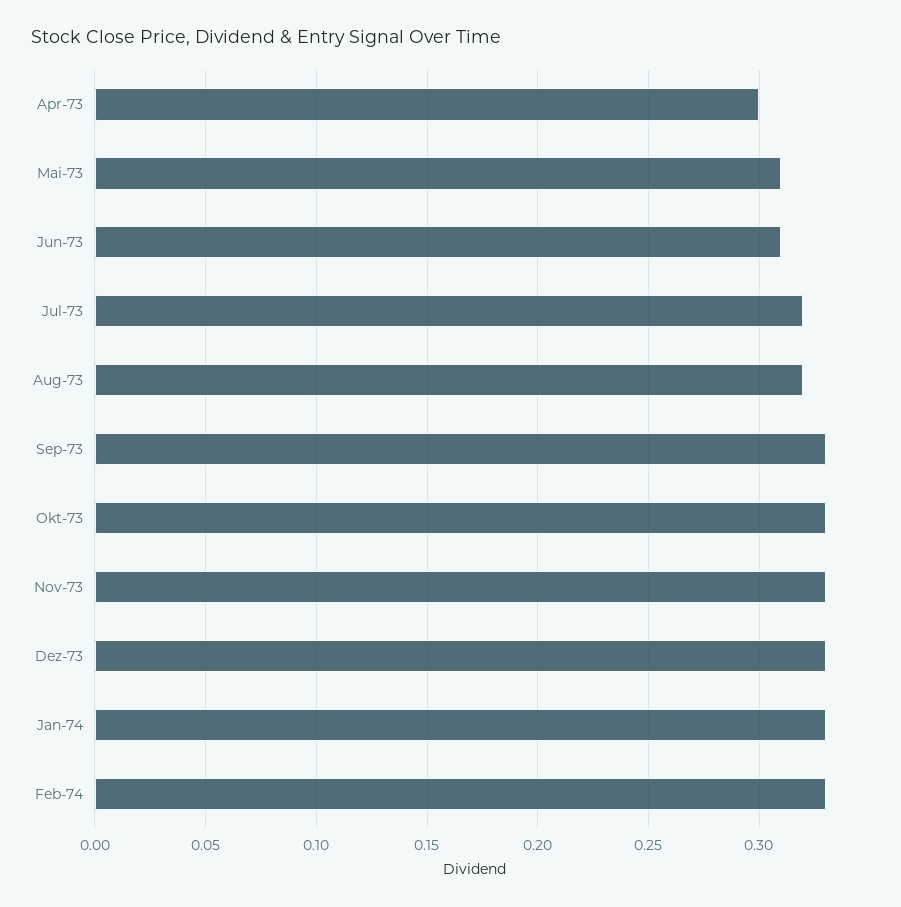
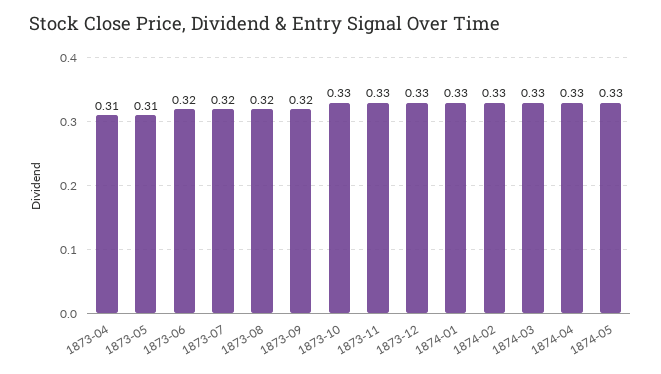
Apr-73: 0.3 -> 0.31
Jun-73: 0.31 -> 0.32
Sep-73: 0.33 -> 0.32
1874-03: none -> 0.33
1874-04: none -> 0.33
1874-05: none -> 0.33

